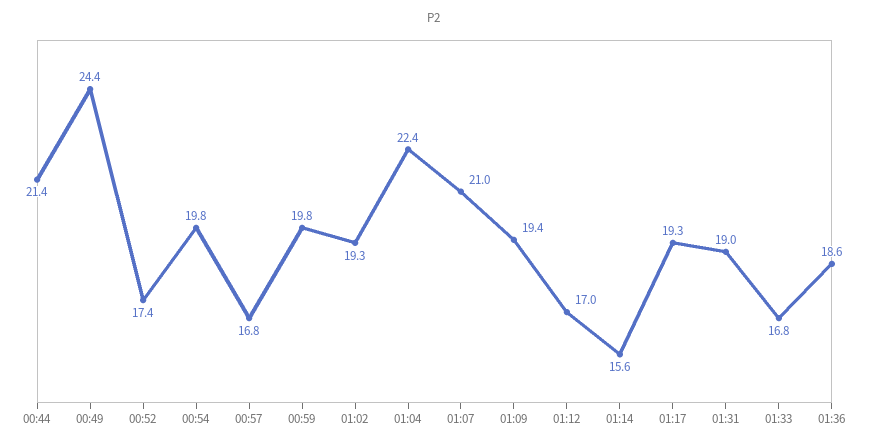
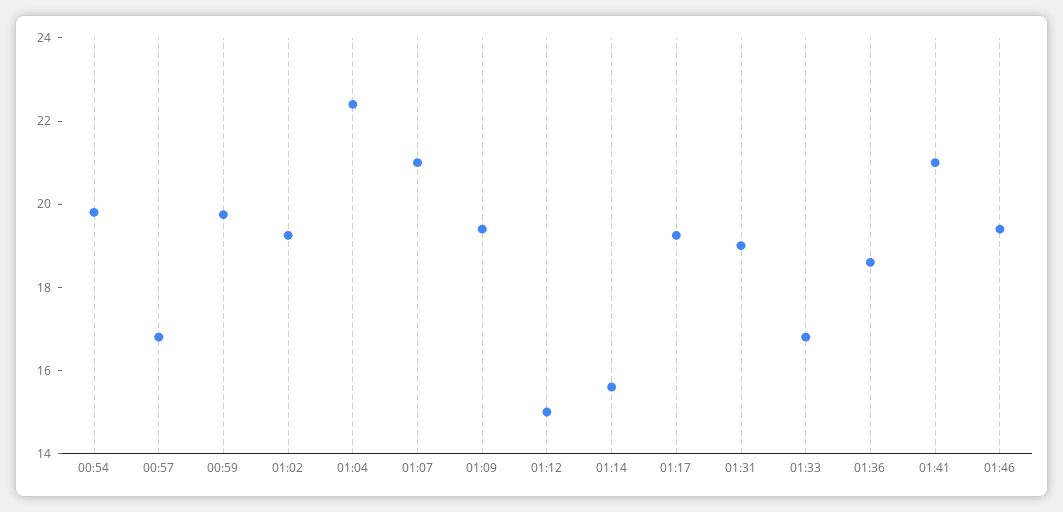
00:44: 21.4 -> none
00:49: 24.4 -> none
00:52: 17.4 -> none
01:12: 17 -> 15
01:41: none -> 21
01:46: none -> 19.5

